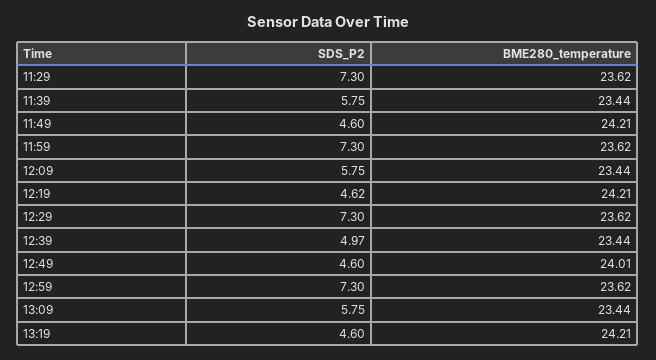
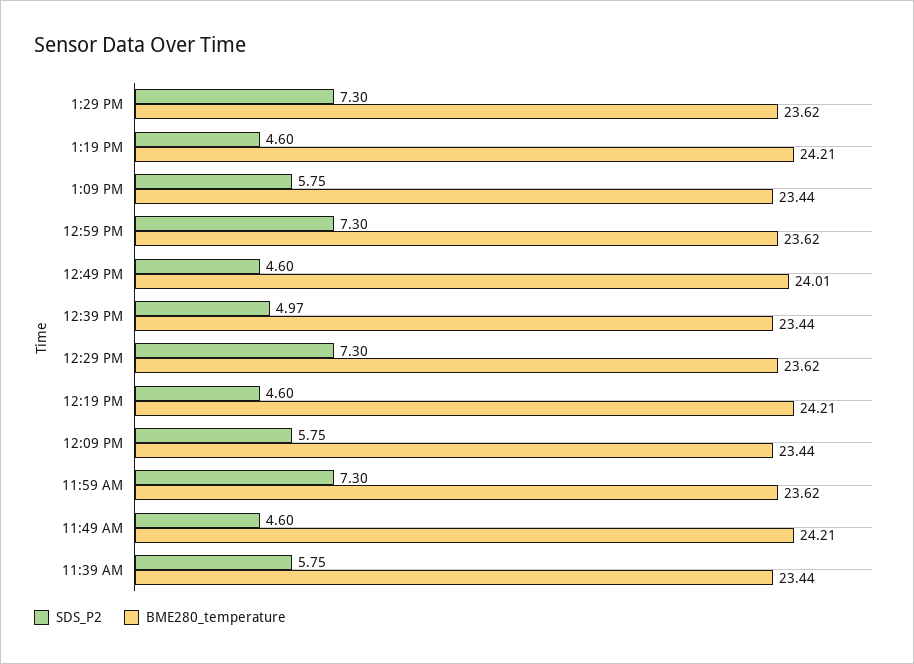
SDS_P2, 11:29: 7.3 -> none
BME280_temperature, 11:29: 23.62 -> none
SDS_P2, 12:19: 4.62 -> 4.6
SDS_P2, 1:29 PM: none -> 7.3
BME280_temperature, 1:29 PM: none -> 23.62

